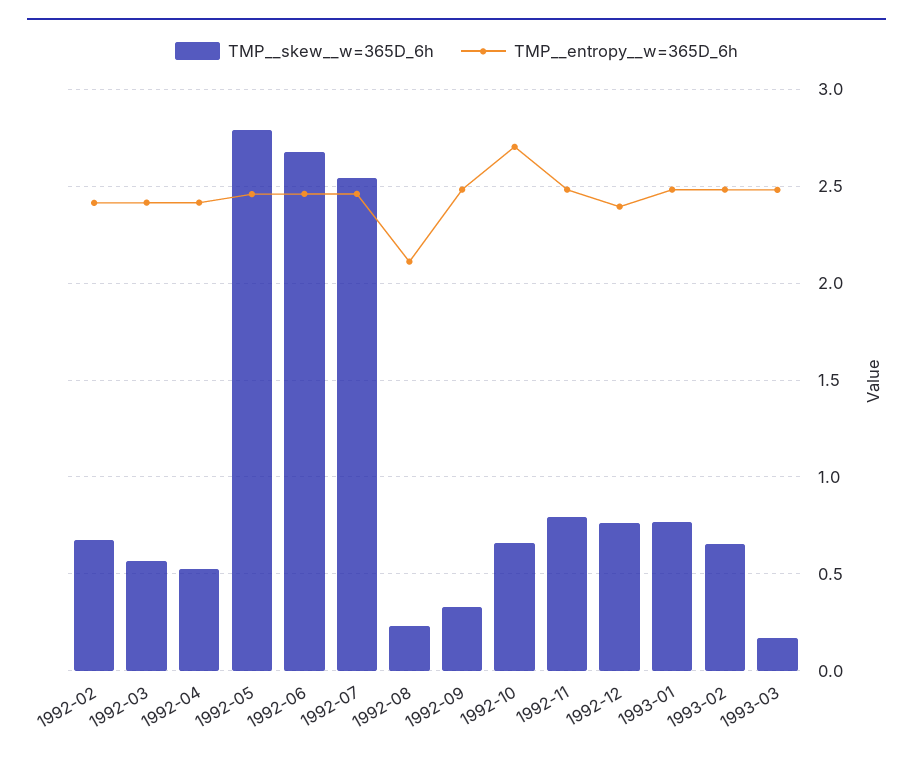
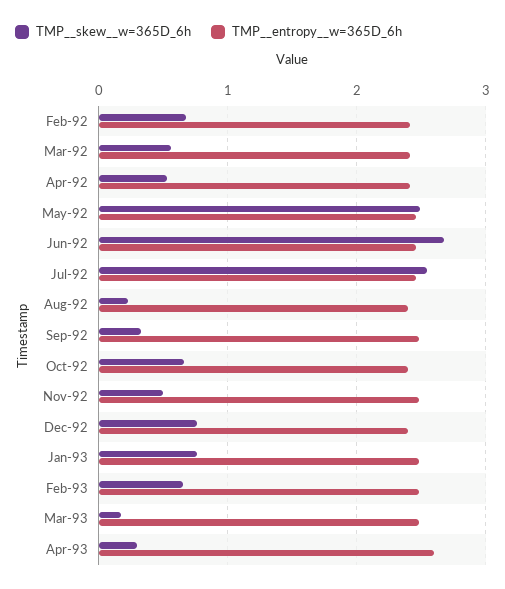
TMP__skew__w=365D_6h, 1992-05: 2.8 -> 2.5
TMP__entropy__w=365D_6h, 1992-08: 2.1 -> 2.4
TMP__entropy__w=365D_6h, 1992-10: 2.7 -> 2.4
TMP__skew__w=365D_6h, 1992-11: 0.8 -> 0.5
TMP__skew__w=365D_6h, Apr-93: none -> 0.3
TMP__entropy__w=365D_6h, Apr-93: none -> 2.6

